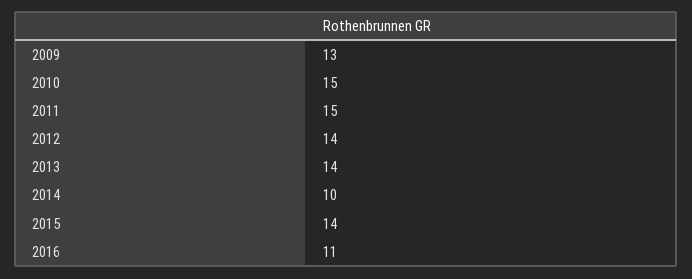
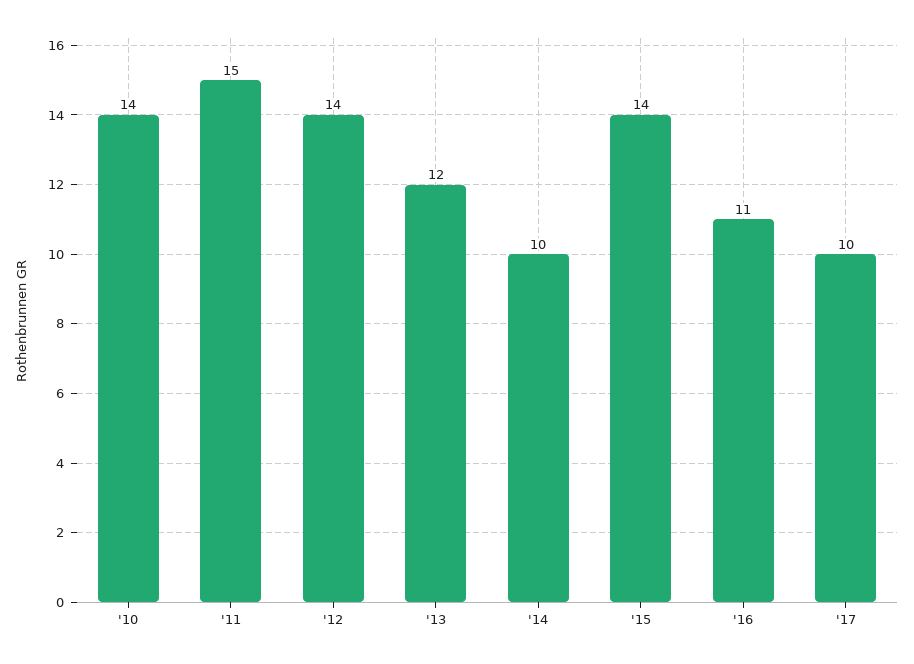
2009: 13 -> none
2010: 15 -> 14
2013: 14 -> 12
'17: none -> 10

